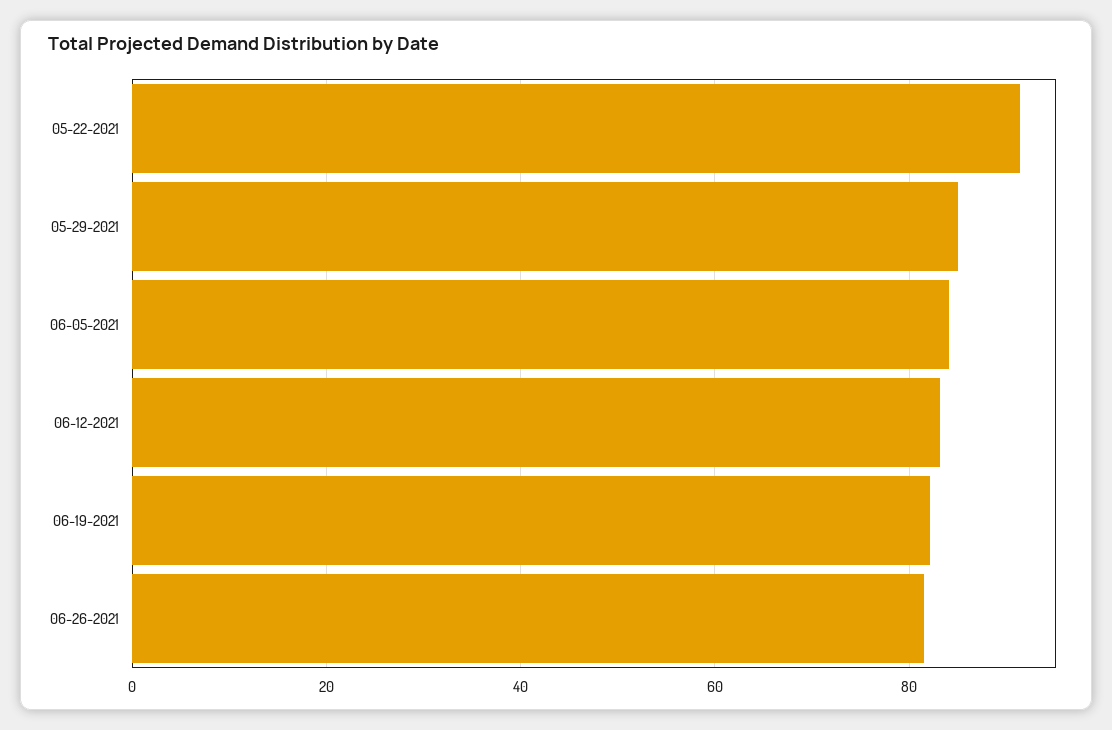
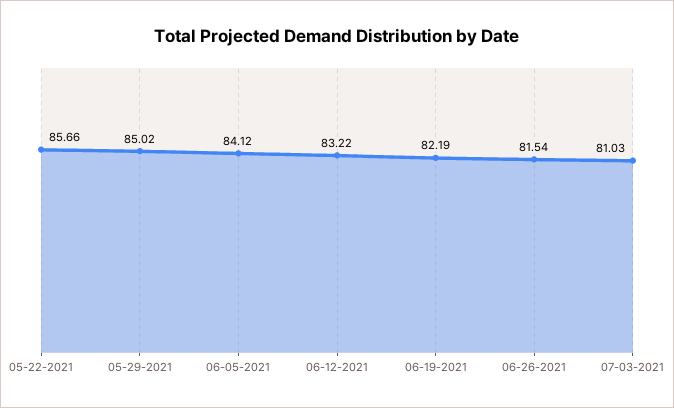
05-22-2021: 92 -> 85.66
07-03-2021: none -> 81.03

